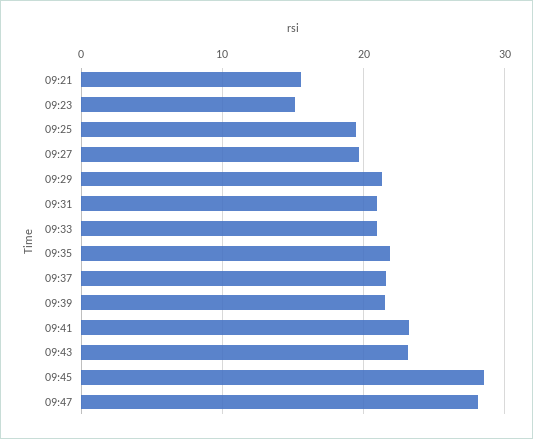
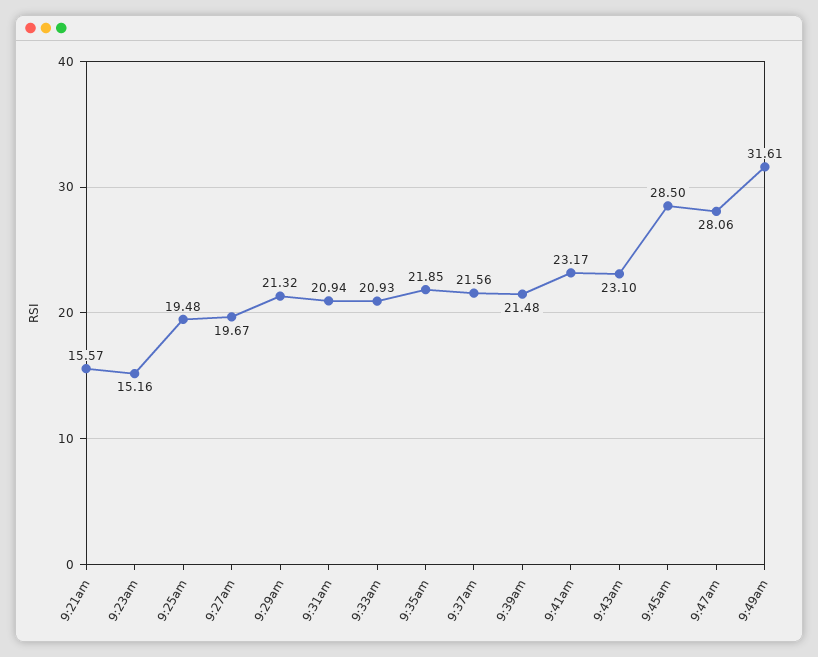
9:49am: none -> 31.61

